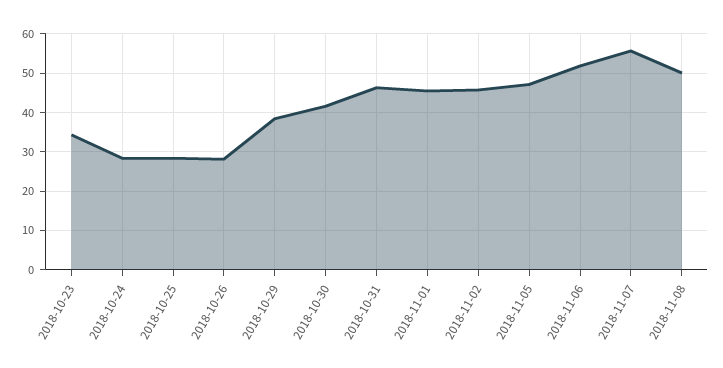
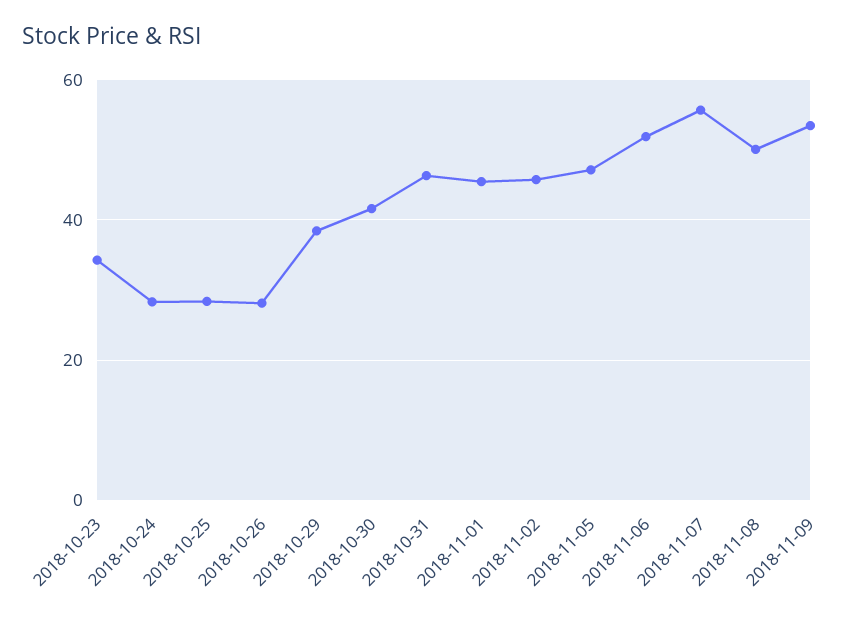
2018-11-09: none -> 54

